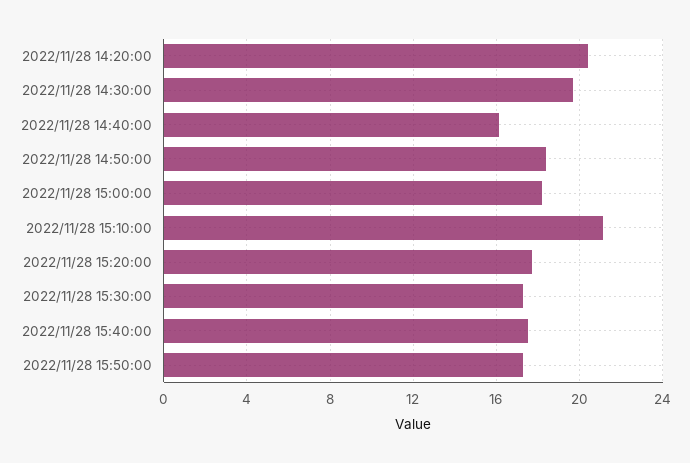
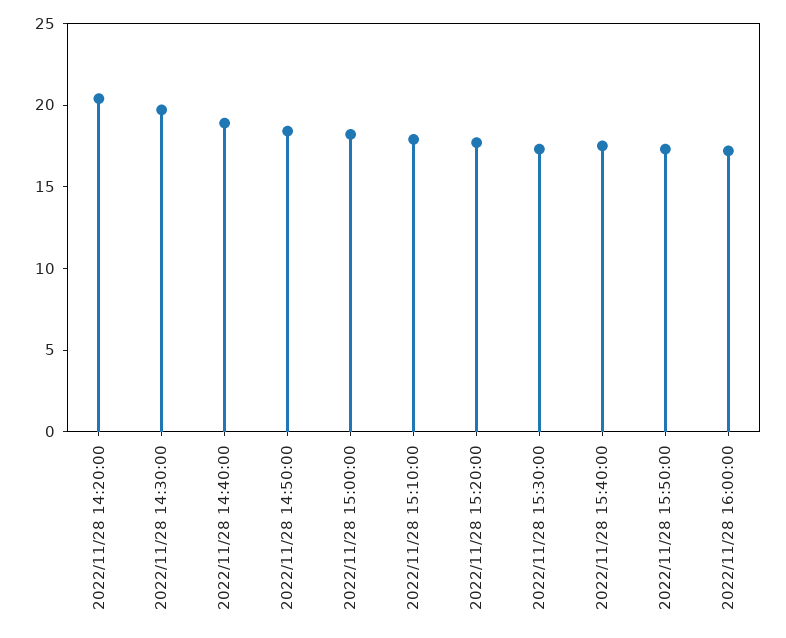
2022/11/28 14:40:00: 16 -> 19
2022/11/28 15:10:00: 21 -> 18
2022/11/28 16:00:00: none -> 17

